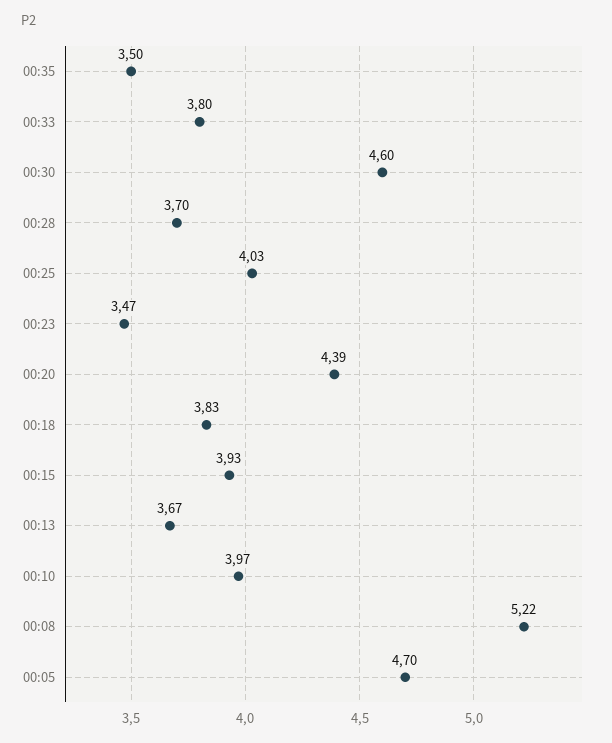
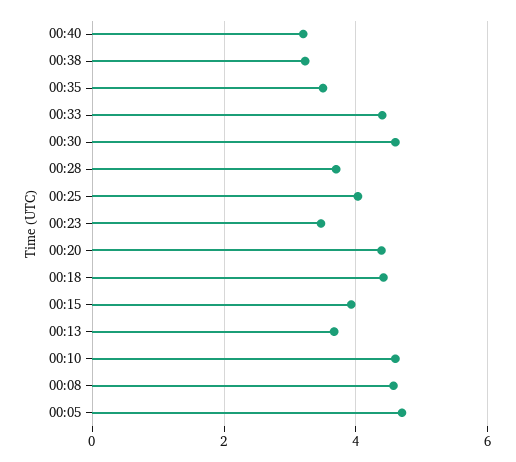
00:33: 3.8 -> 4.4
00:18: 3.83 -> 4.4
00:10: 3.97 -> 4.6
00:08: 5.22 -> 4.6
00:40: none -> 3.2
00:38: none -> 3.2

